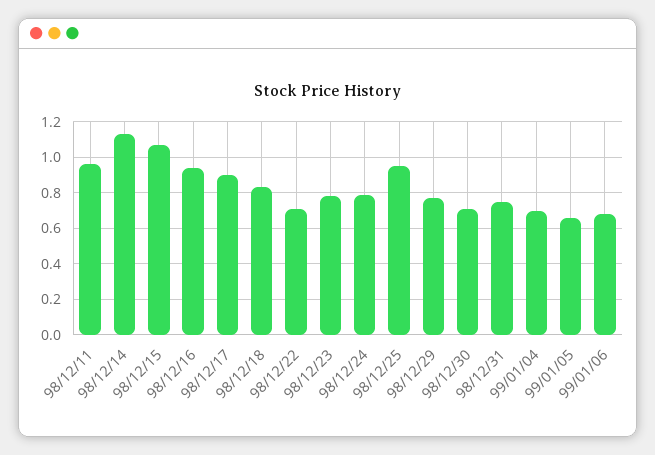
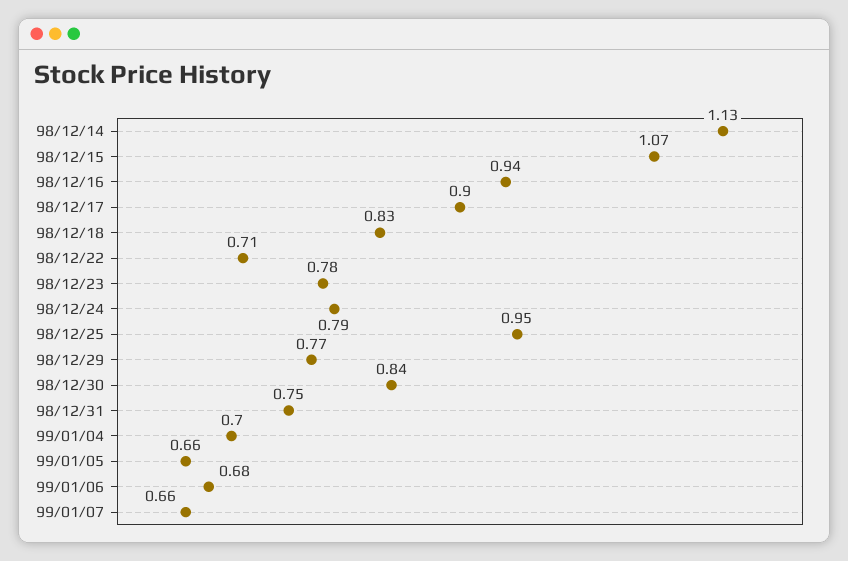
98/12/11: 0.95 -> none
98/12/30: 0.7 -> 0.84
99/01/07: none -> 0.66

